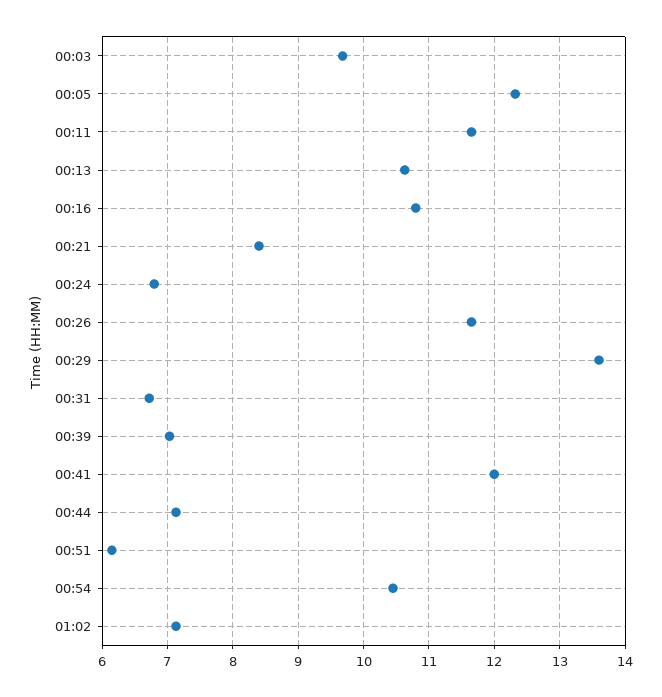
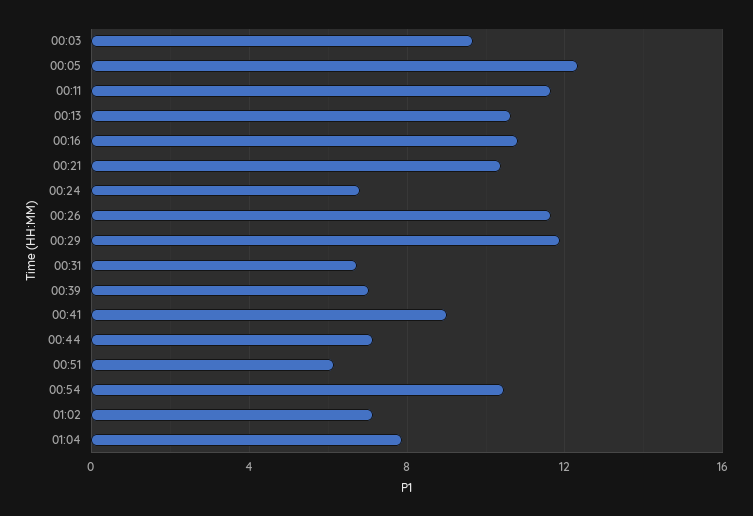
00:21: 8.4 -> 10.5
00:29: 13.6 -> 12
00:41: 12 -> 9
01:04: none -> 8

